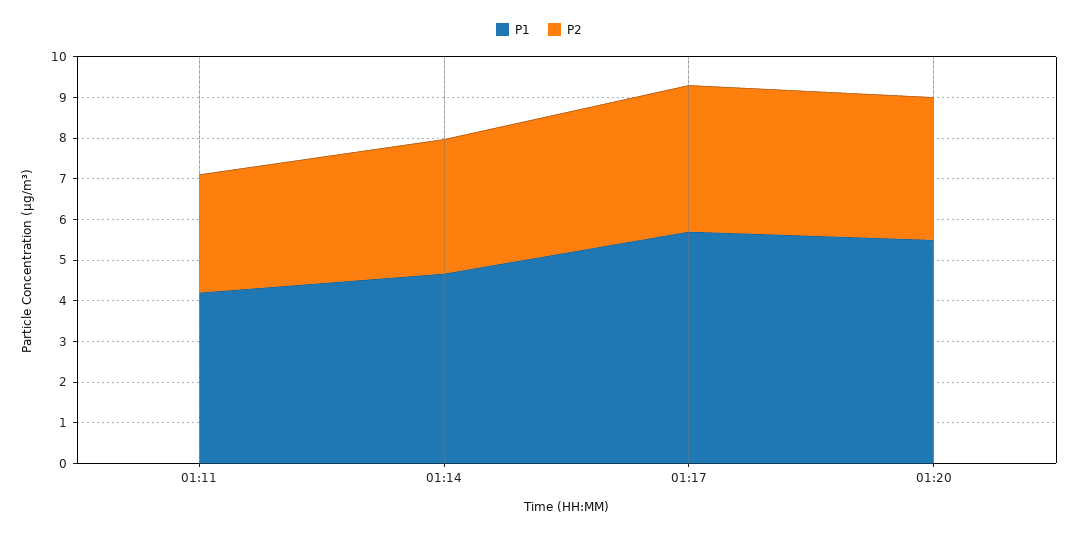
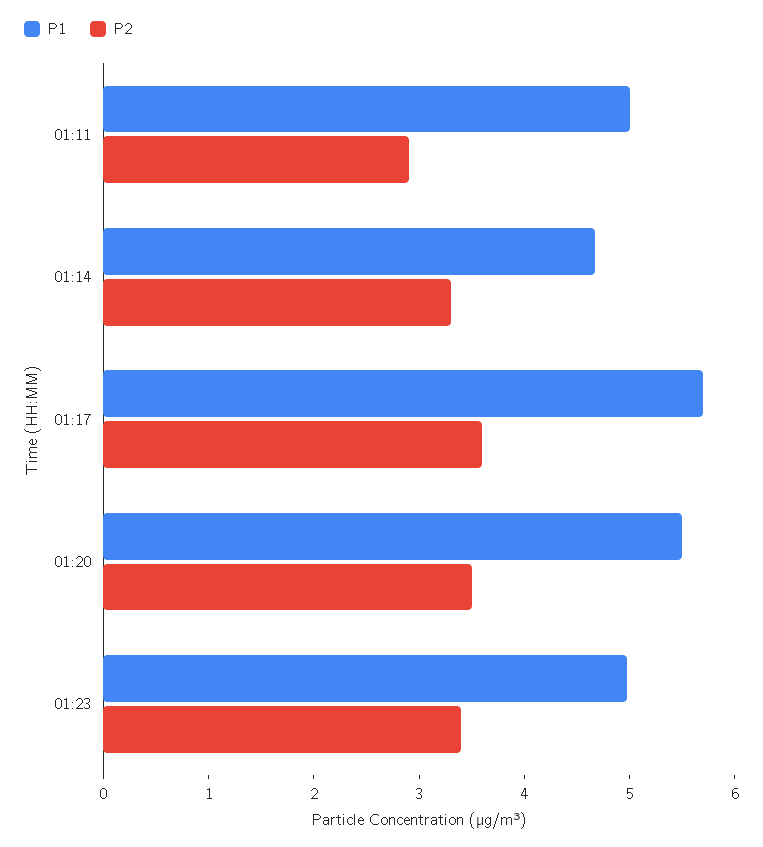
P1, 01:11: 4.2 -> 5
P1, 01:23: none -> 5
P2, 01:23: none -> 3.4

